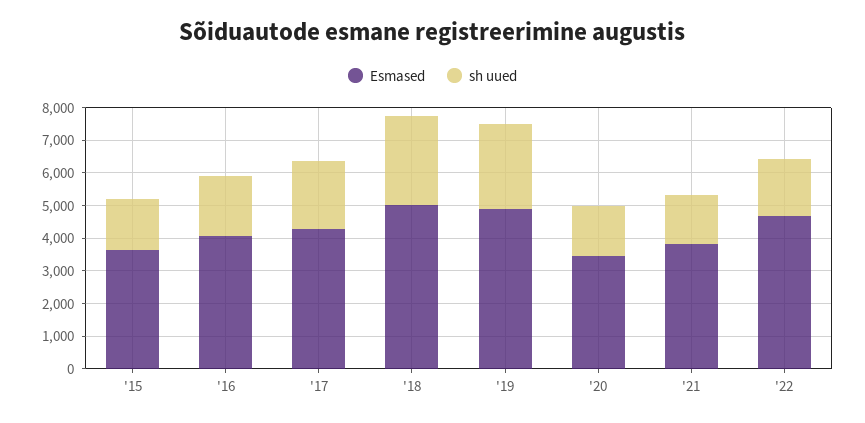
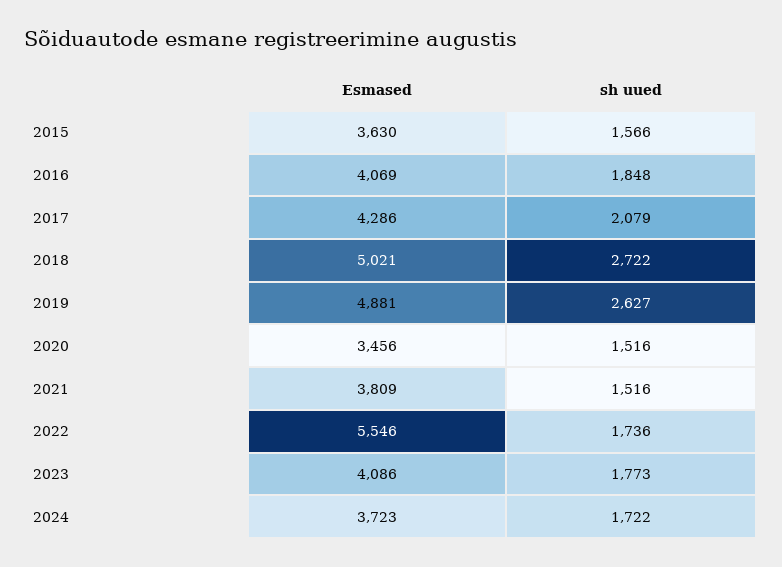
Esmased, '22: 4750 -> 5546
Esmased, 2023: none -> 4086
sh uued, 2023: none -> 1773
Esmased, 2024: none -> 3723
sh uued, 2024: none -> 1722

